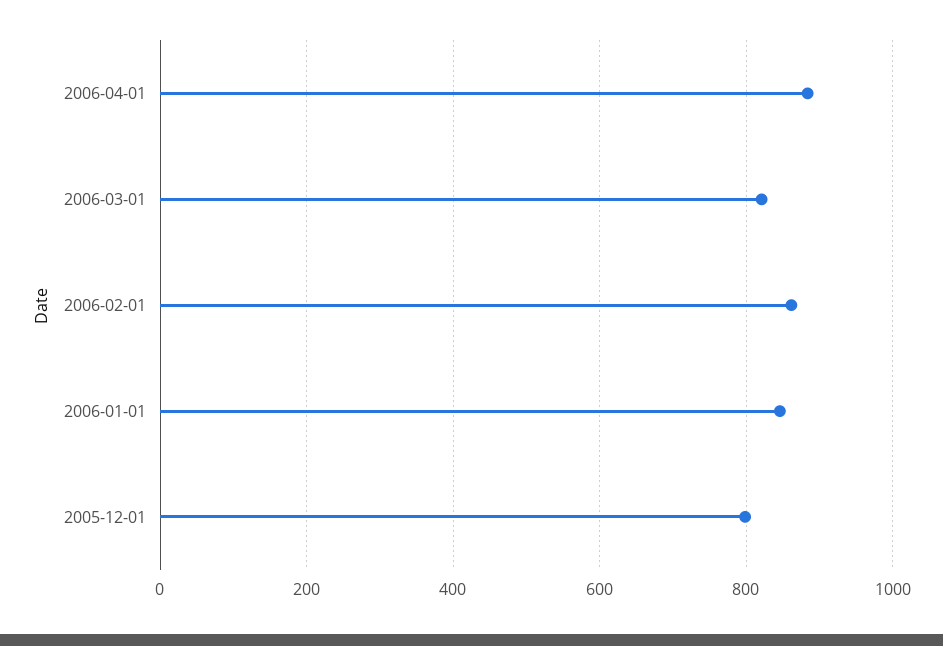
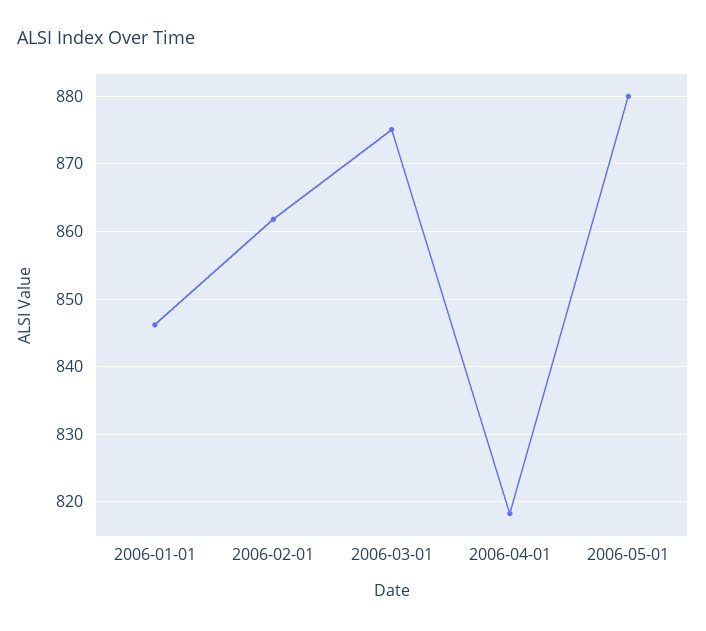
2006-04-01: 880 -> 818
2006-03-01: 820 -> 875
2005-12-01: 800 -> none
2006-05-01: none -> 880

